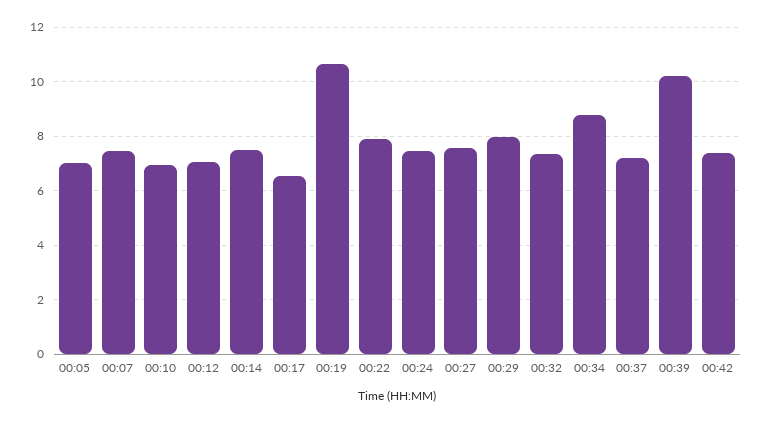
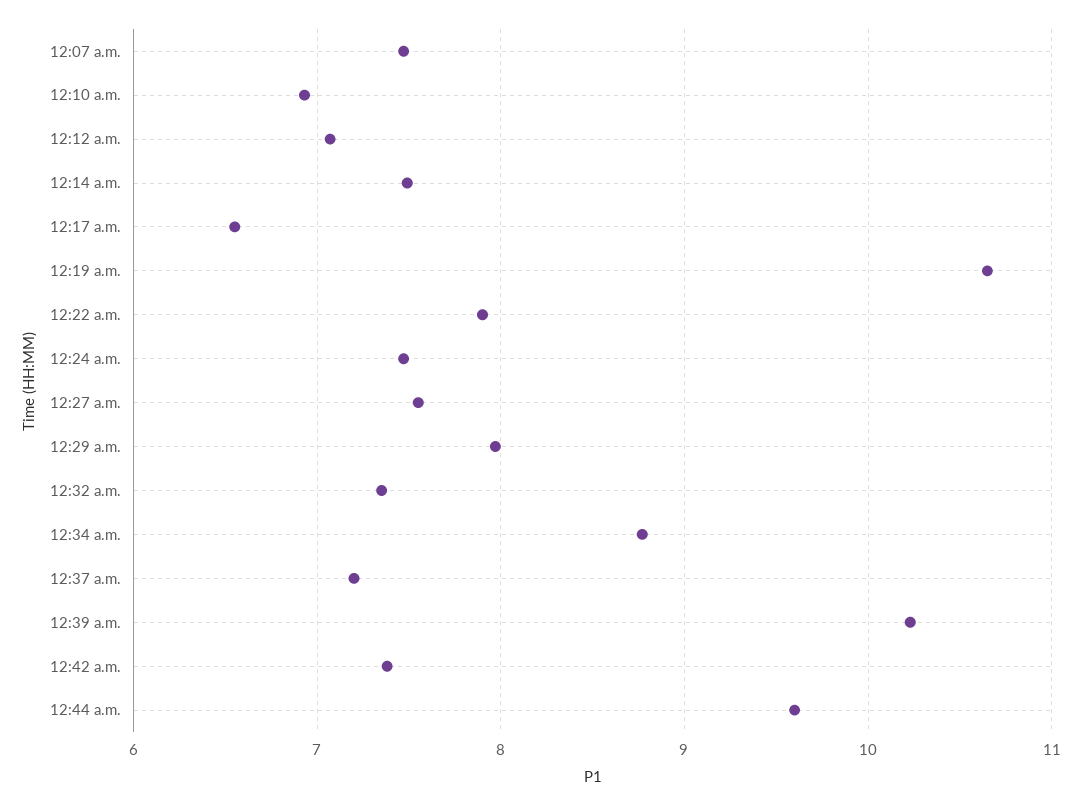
00:05: 7 -> none
12:44 a.m.: none -> 9.6

